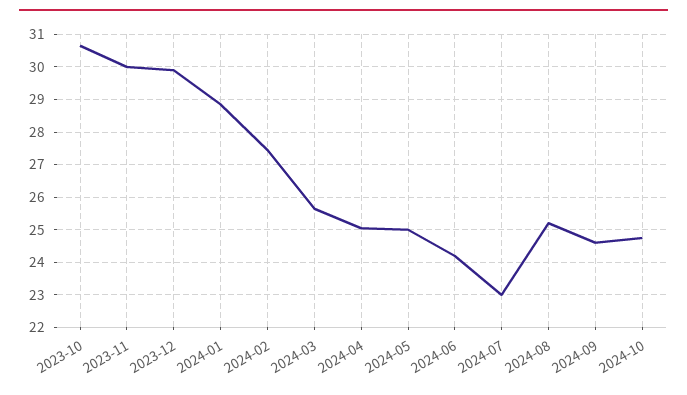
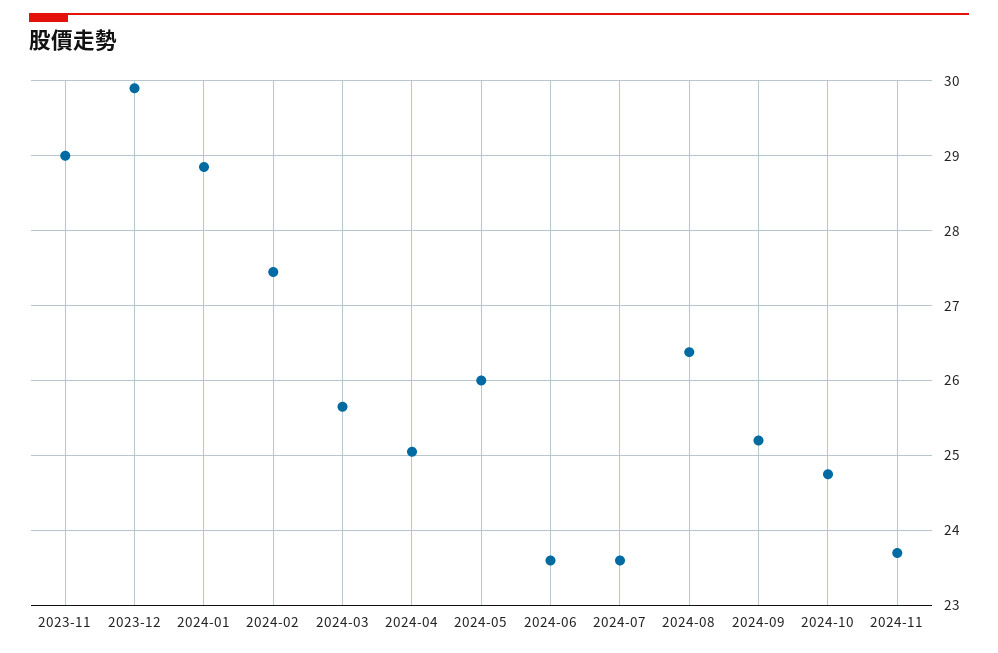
2023-10: 30.6 -> none
2023-11: 30 -> 29
2024-05: 25 -> 26
2024-06: 24.2 -> 23.6
2024-07: 23 -> 23.6
2024-08: 25.2 -> 26.4
2024-09: 24.6 -> 25.2
2024-11: none -> 23.7

